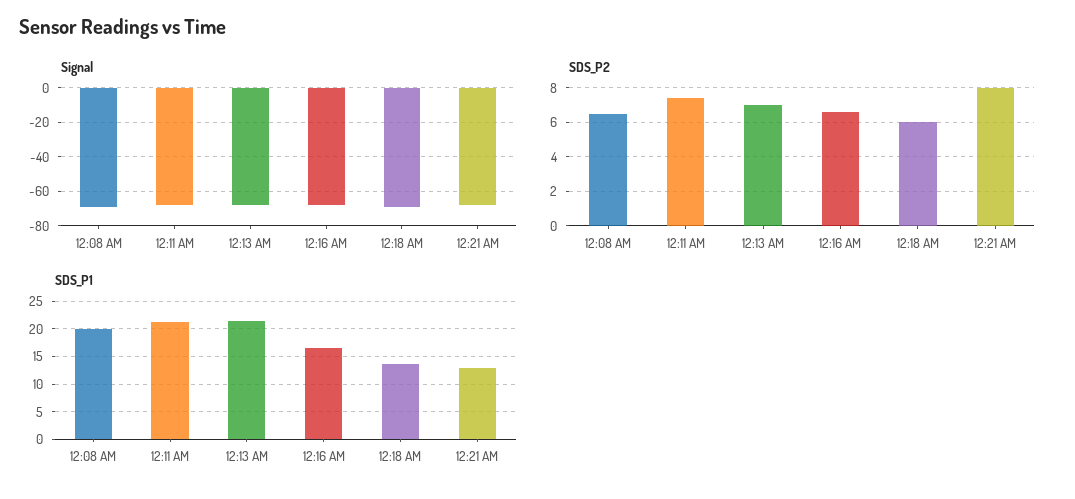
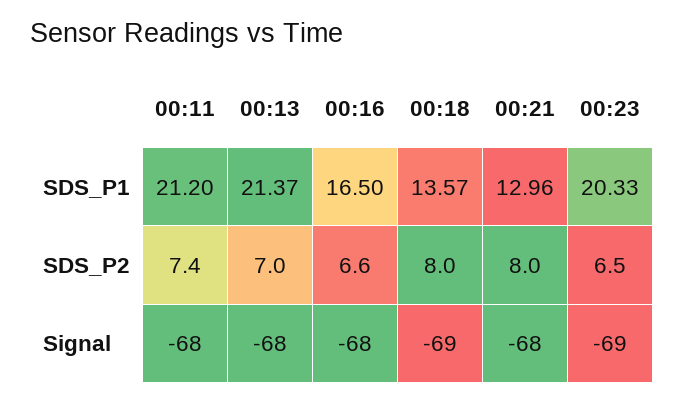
Signal, 12:08 AM: -70 -> none
SDS_P2, 12:08 AM: 6.5 -> none
SDS_P2, 12:18 AM: 6 -> 8
SDS_P1, 12:08 AM: 20 -> none
SDS_P1, 00:23: none -> 20.33
SDS_P2, 00:23: none -> 6.5
Signal, 00:23: none -> -69

